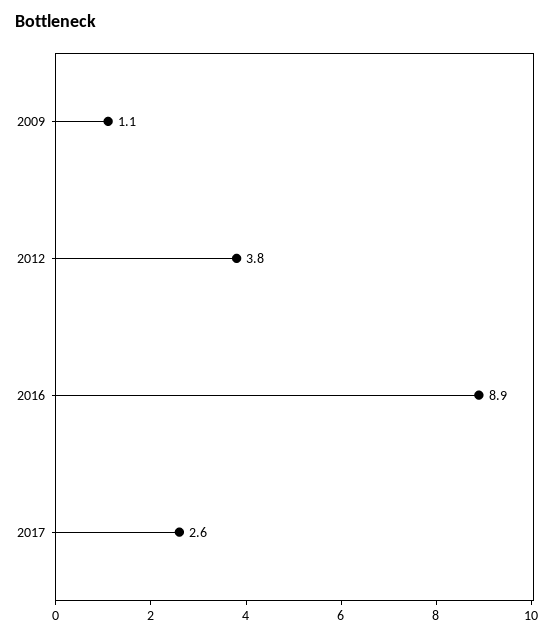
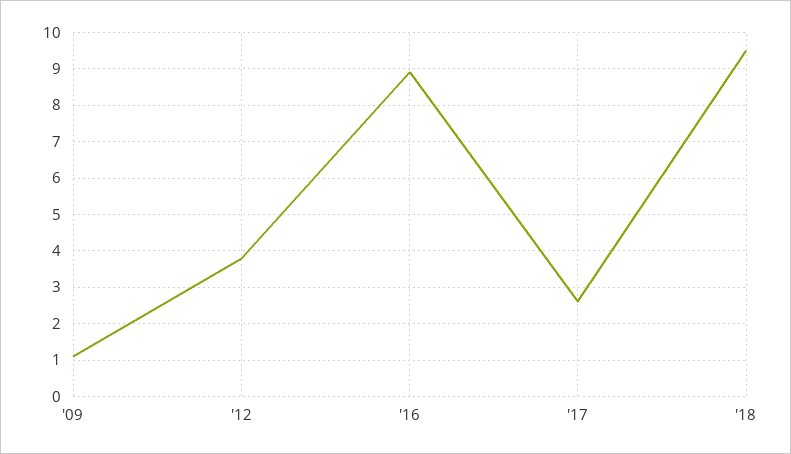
'18: none -> 9.5

